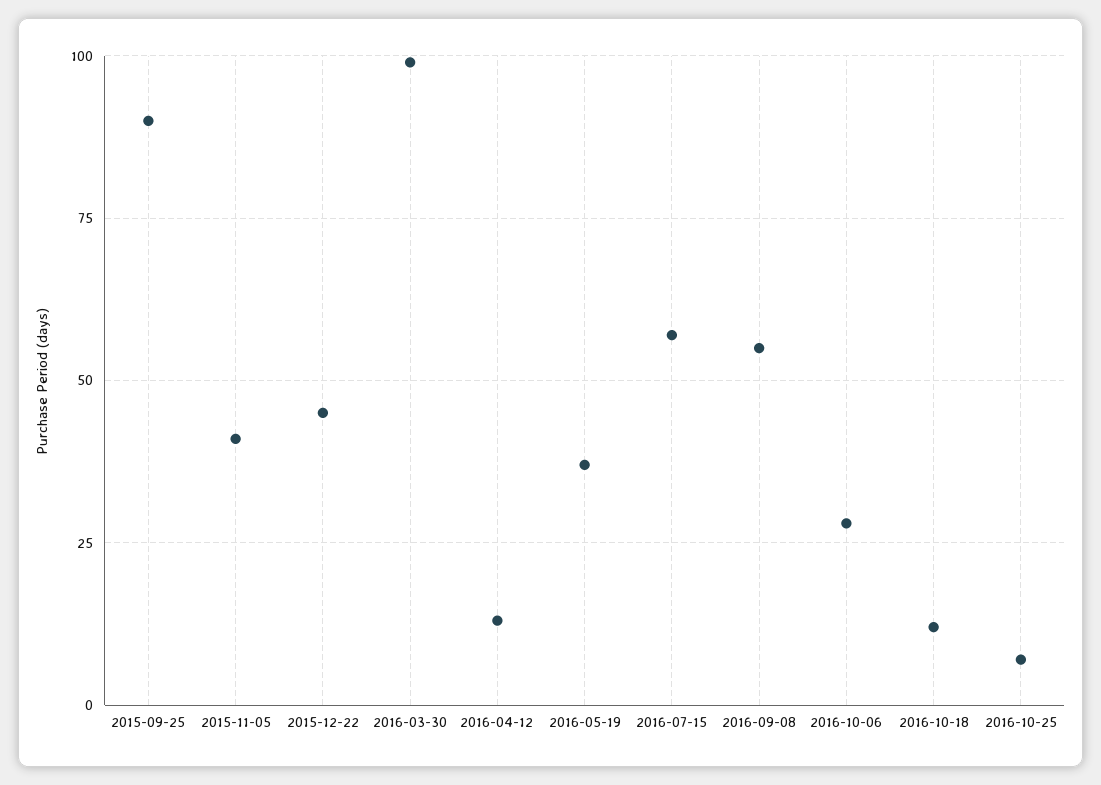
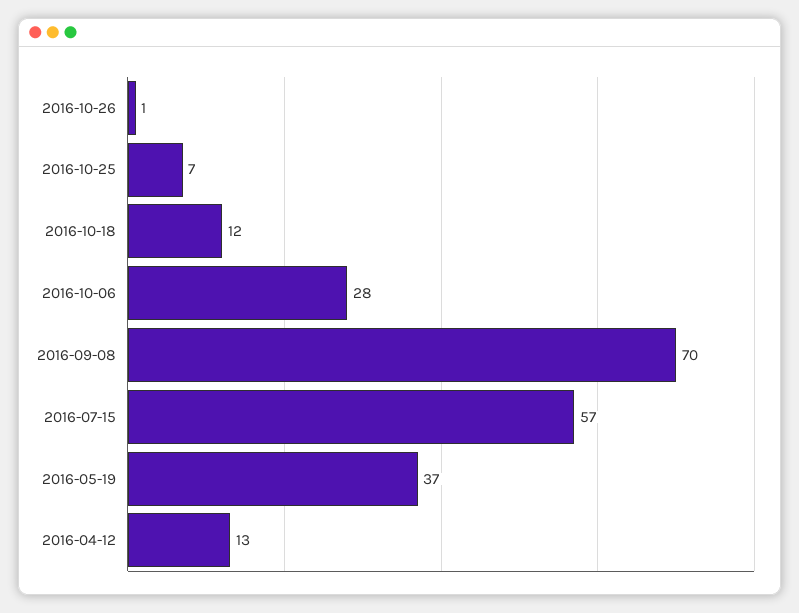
2015-09-25: 90 -> none
2015-11-05: 40 -> none
2015-12-22: 45 -> none
2016-03-30: 100 -> none
2016-09-08: 55 -> 70
2016-10-26: none -> 1

